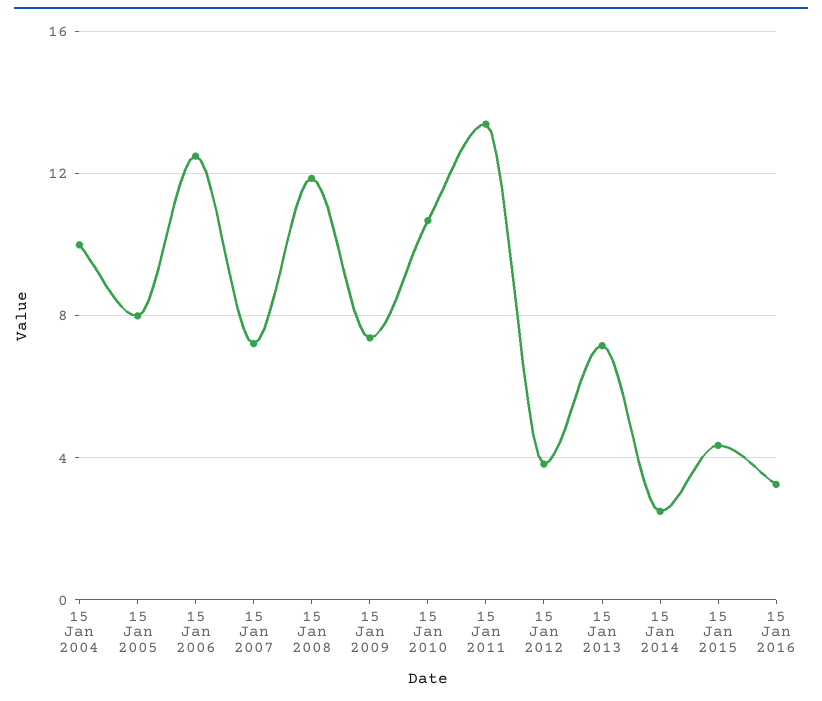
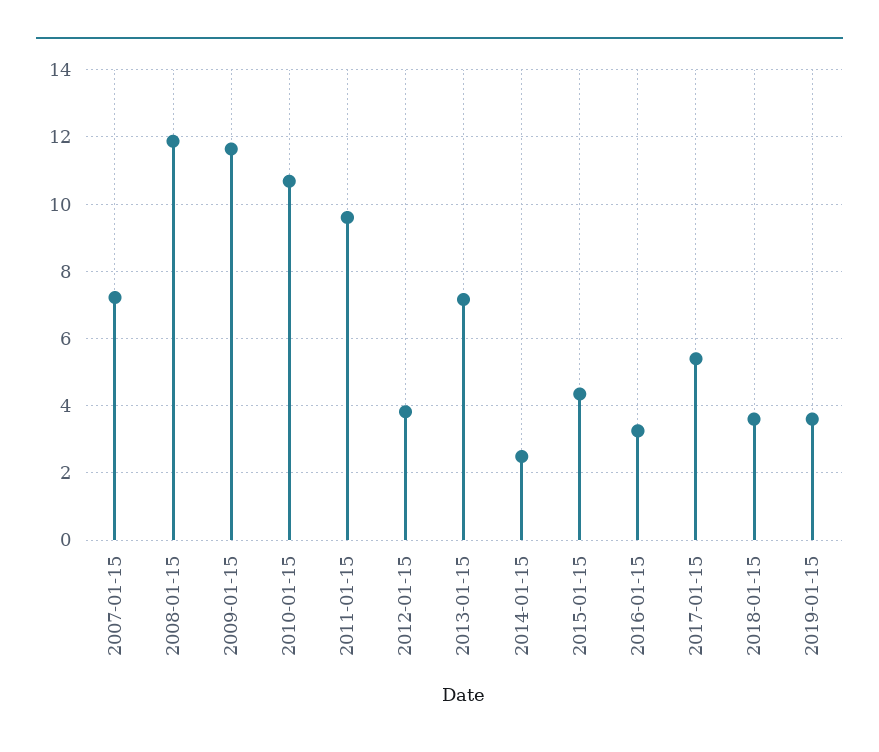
15 Jan 2004: 10 -> none
15 Jan 2005: 8 -> none
15 Jan 2006: 12.5 -> none
15 Jan 2009: 7.5 -> 11.6
15 Jan 2011: 13.5 -> 9.6
2017-01-15: none -> 5.4
2018-01-15: none -> 3.6
2019-01-15: none -> 3.6

